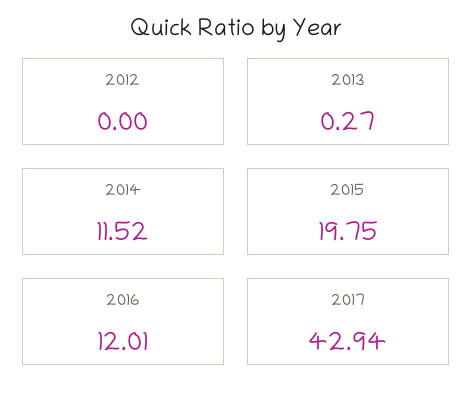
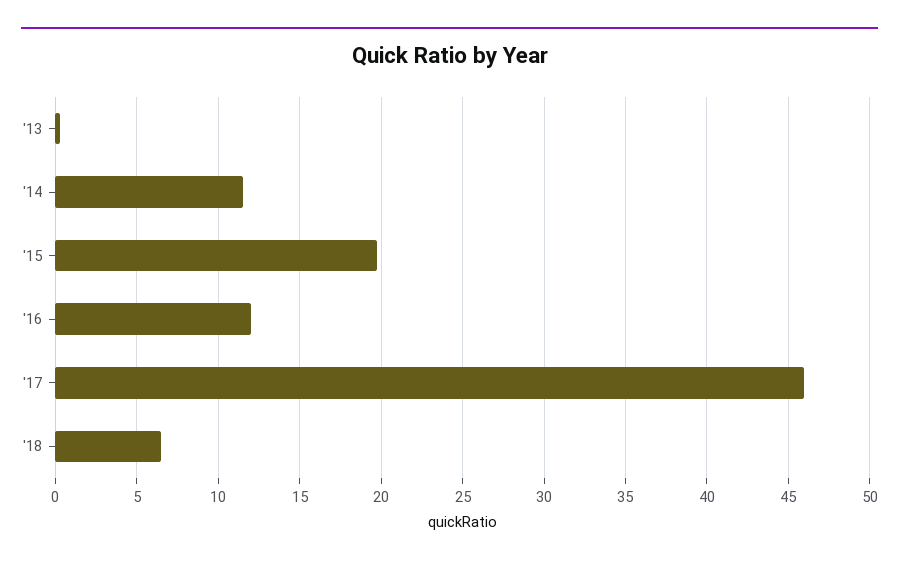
2012: 0 -> none
2017: 42.94 -> 46
'18: none -> 6.5

